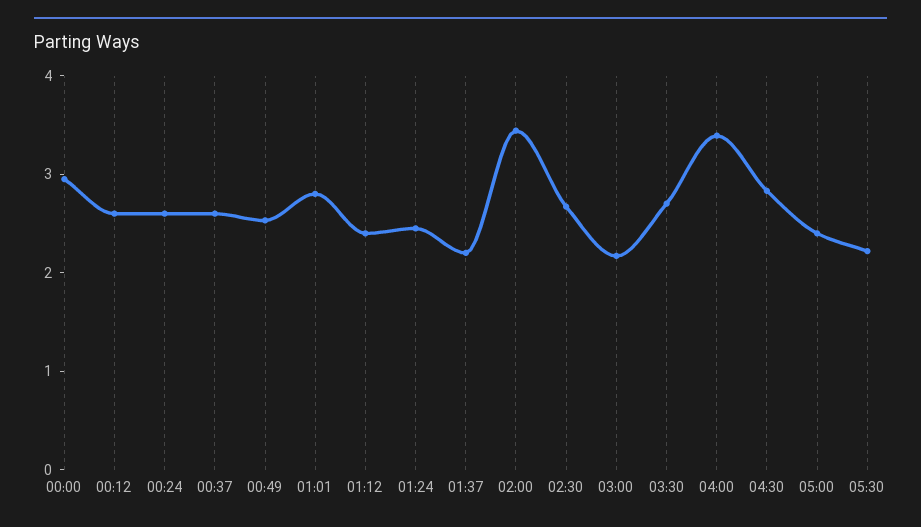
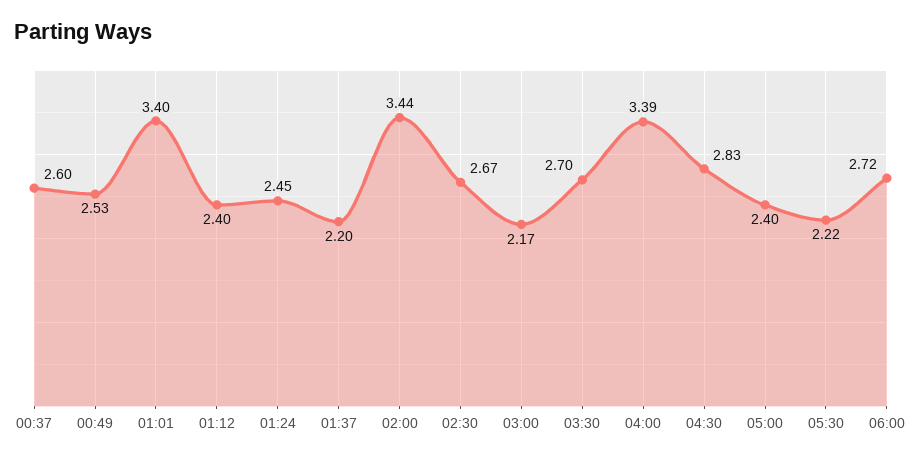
00:00: 3 -> none
00:12: 2.6 -> none
00:24: 2.6 -> none
01:01: 2.8 -> 3.4
06:00: none -> 2.72

